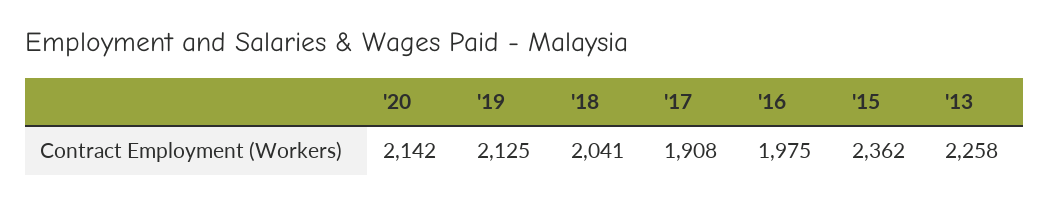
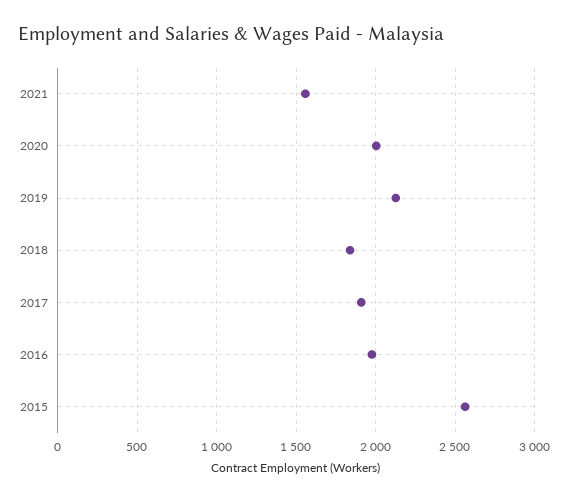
'20: 2142 -> 2000
'18: 2041 -> 1850
'15: 2362 -> 2550
'13: 2258 -> none
2021: none -> 1550

